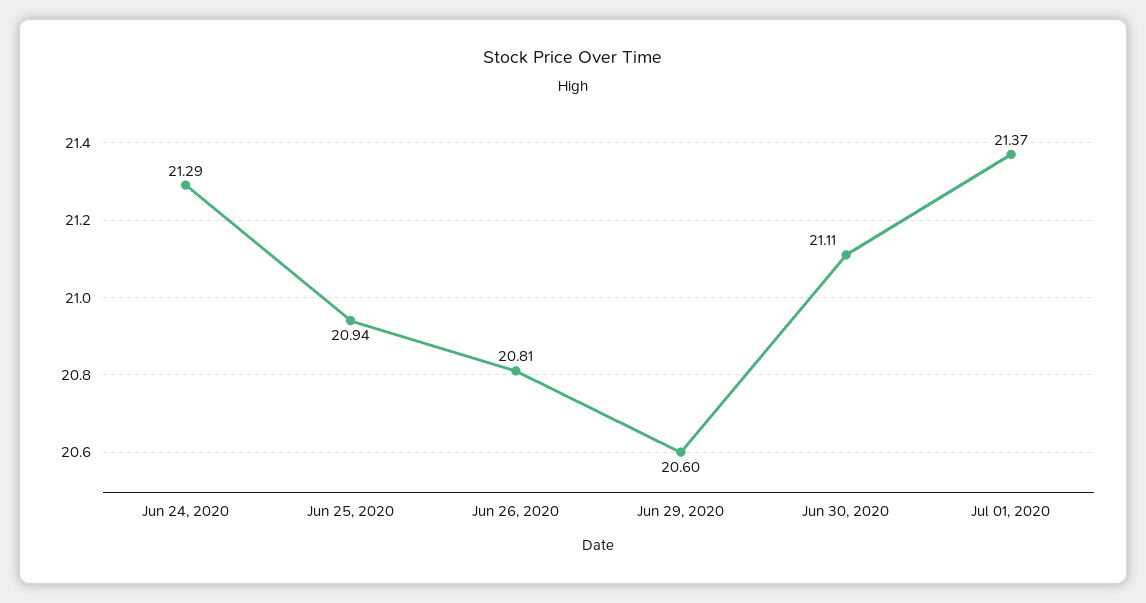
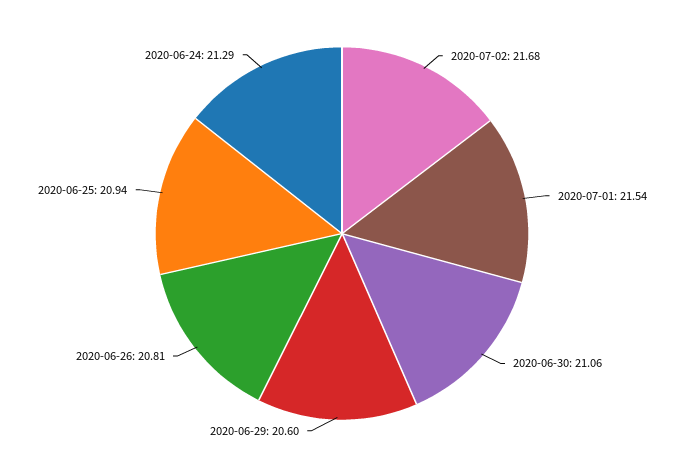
Jun 30, 2020: 21.11 -> 21.06
Jul 01, 2020: 21.37 -> 21.54
2020-07-02: none -> 21.68

